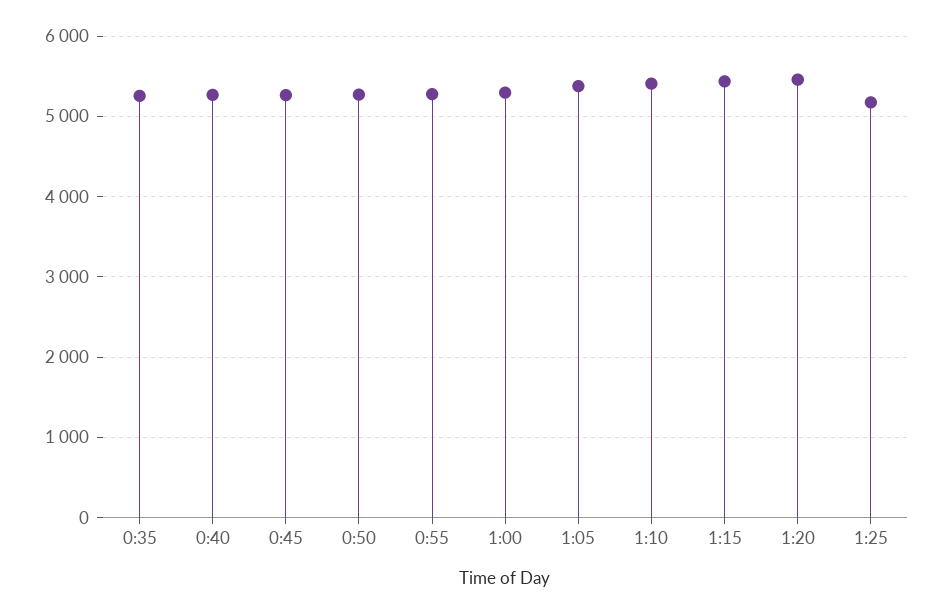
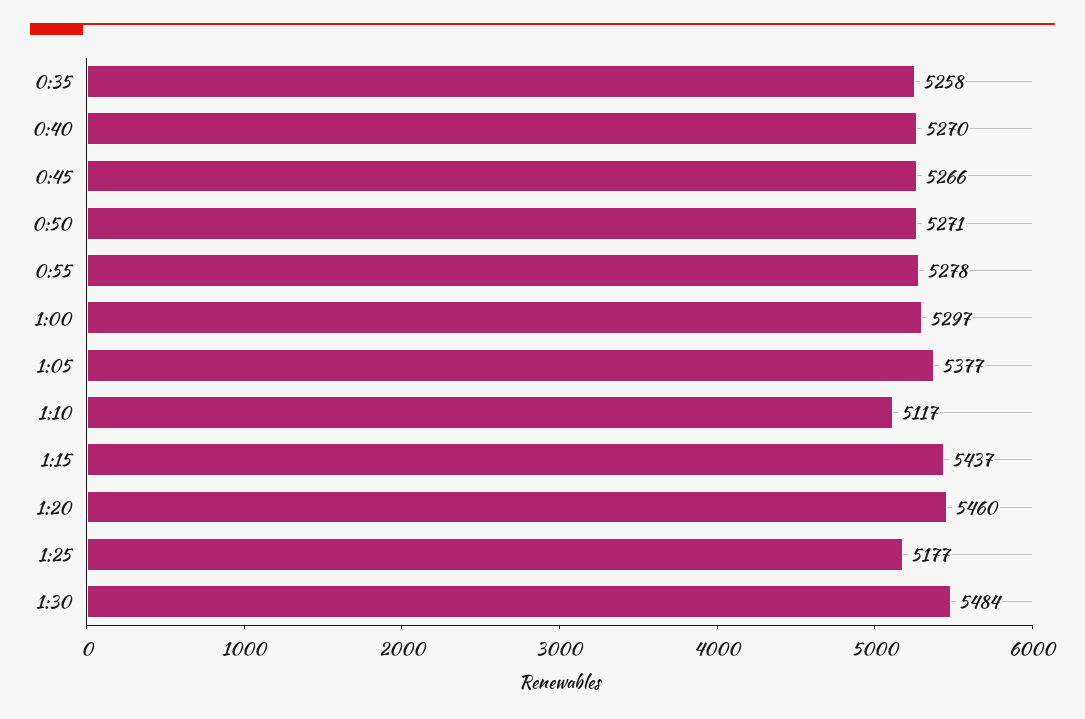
1:10: 5400 -> 5117
1:30: none -> 5484

